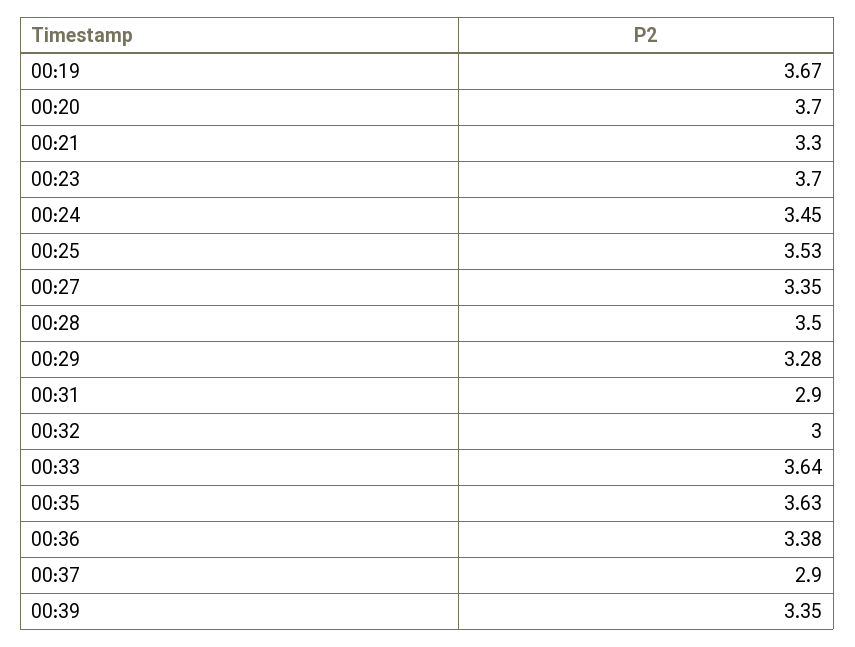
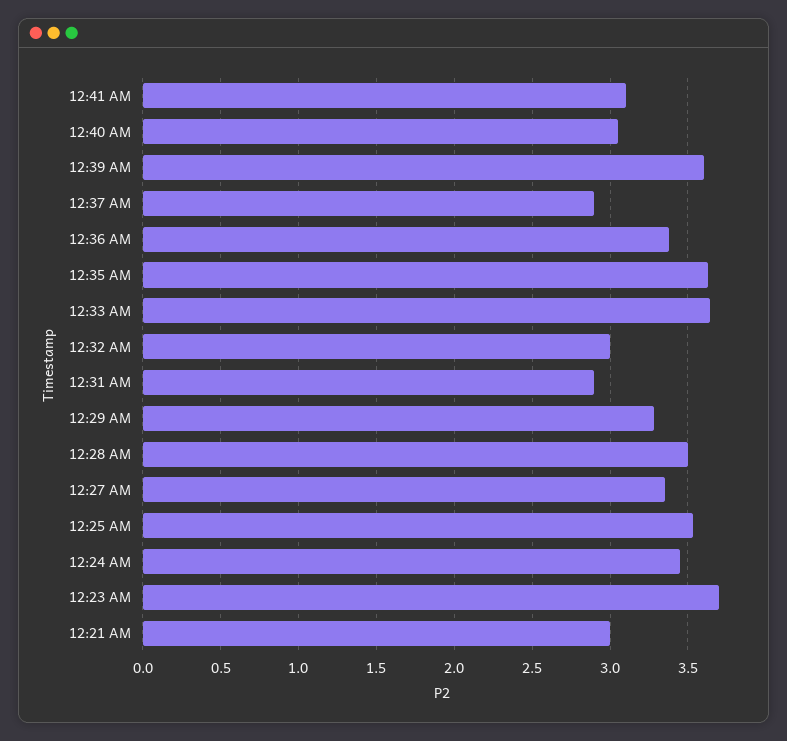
00:19: 3.67 -> none
00:20: 3.7 -> none
00:21: 3.3 -> 3
00:39: 3.35 -> 3.6
12:41 AM: none -> 3.1
12:40 AM: none -> 3.05

